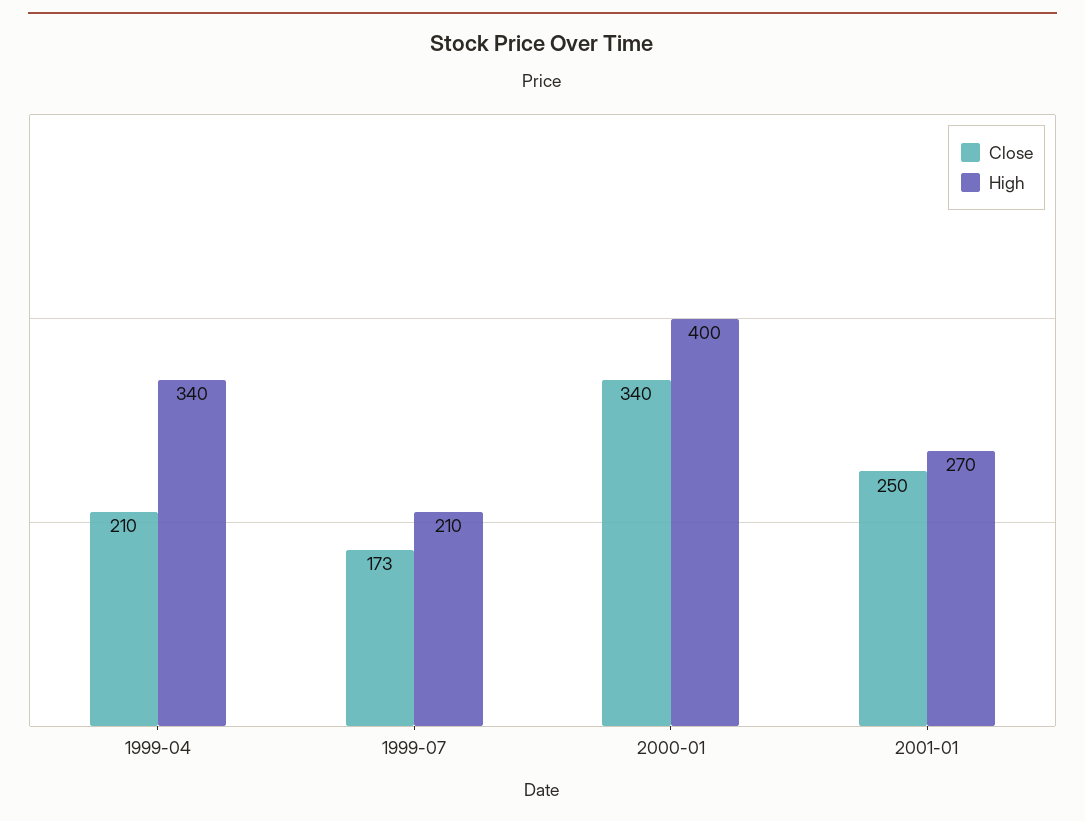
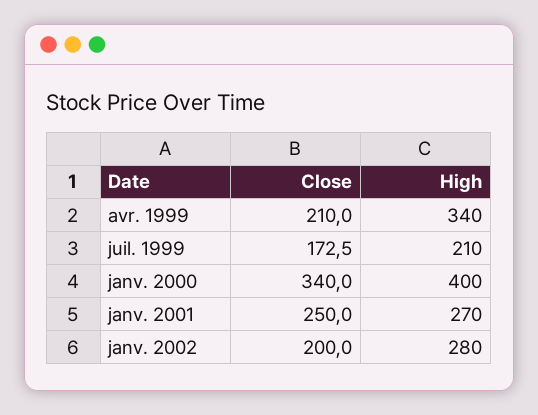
Close, janv. 2002: none -> 200
High, janv. 2002: none -> 280

